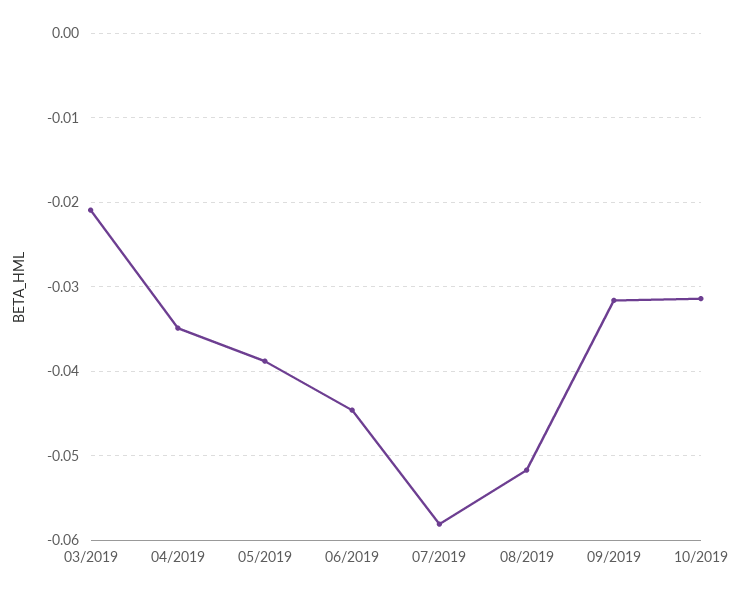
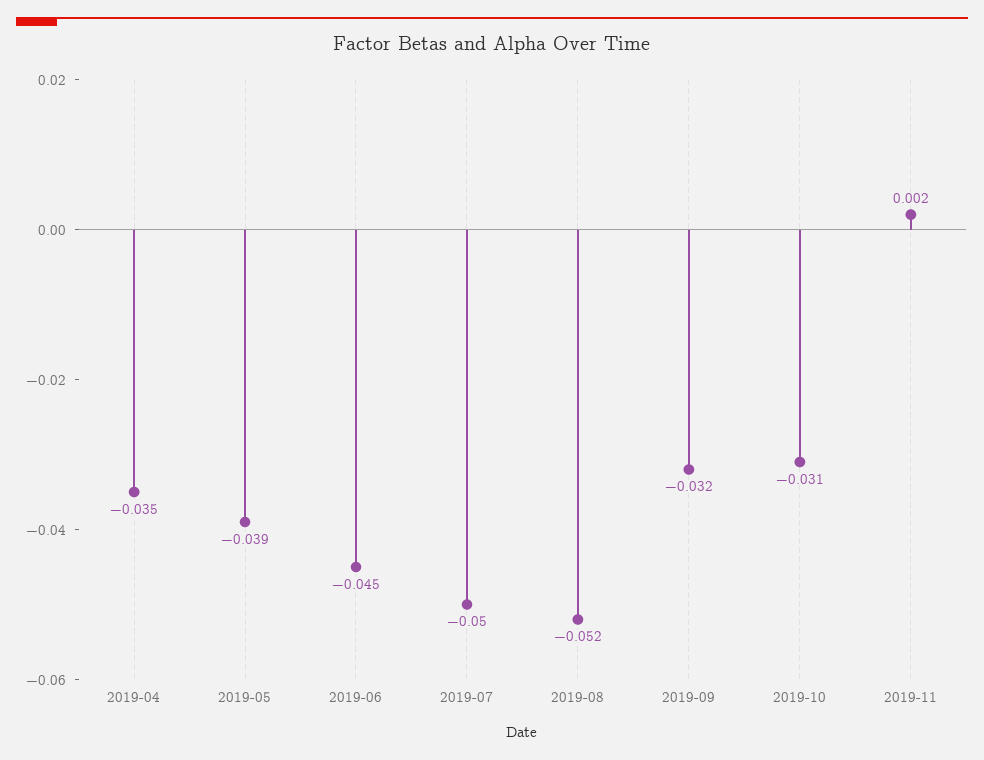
03/2019: -0.021 -> none
07/2019: -0.058 -> -0.05
2019-11: none -> 0.002

